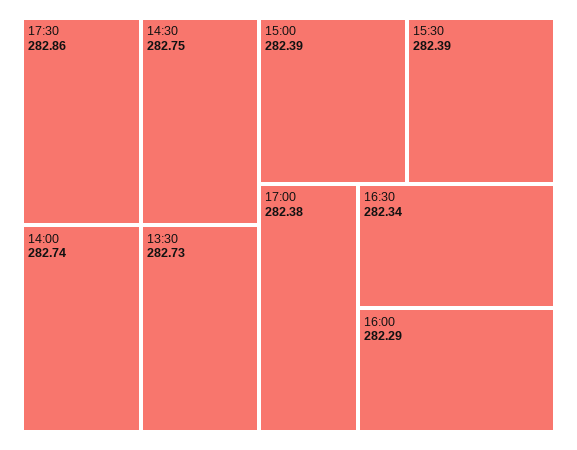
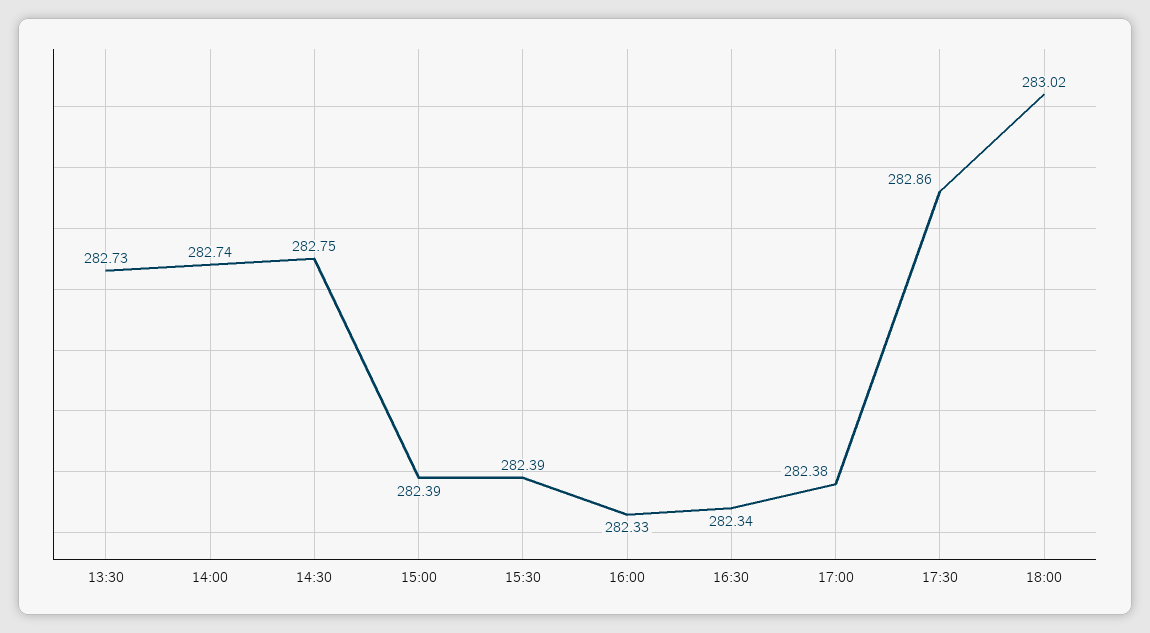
16:00: 282.29 -> 282.33
18:00: none -> 283.02

